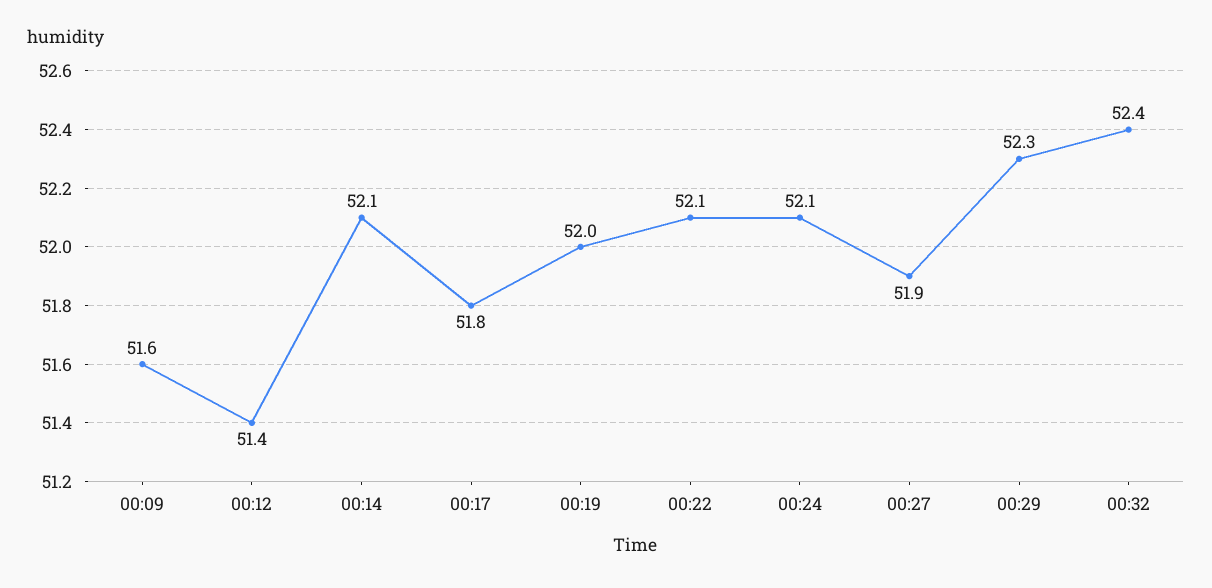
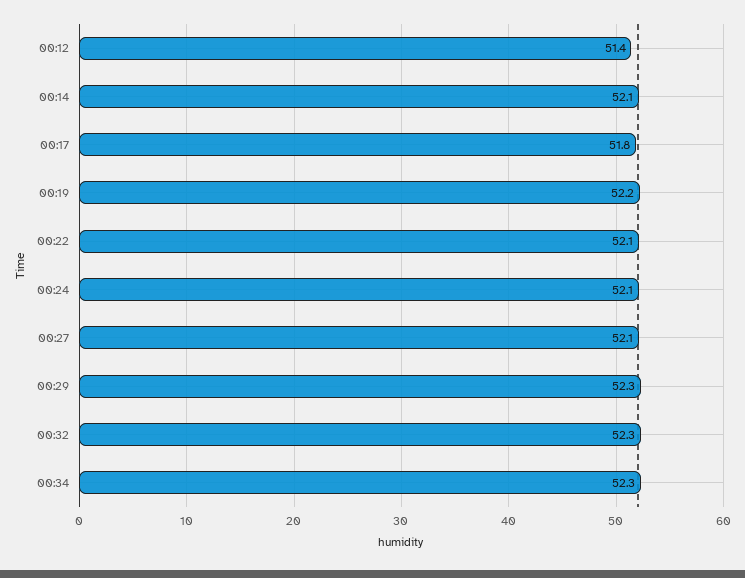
00:09: 51.6 -> none
00:19: 52 -> 52.2
00:27: 51.9 -> 52.1
00:32: 52.4 -> 52.3
00:34: none -> 52.3

